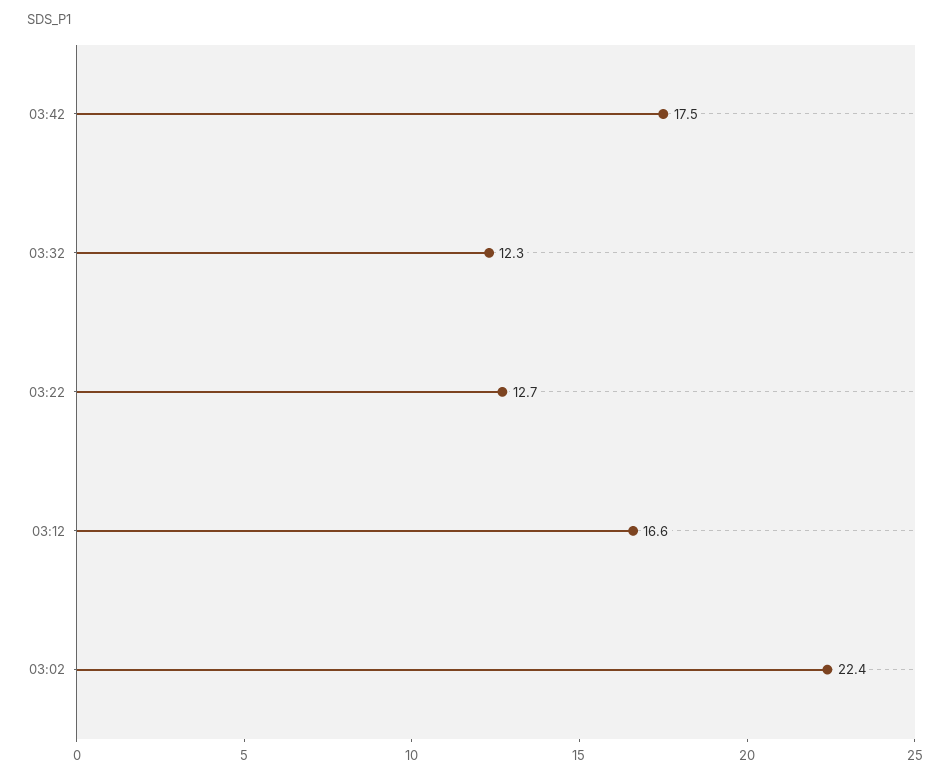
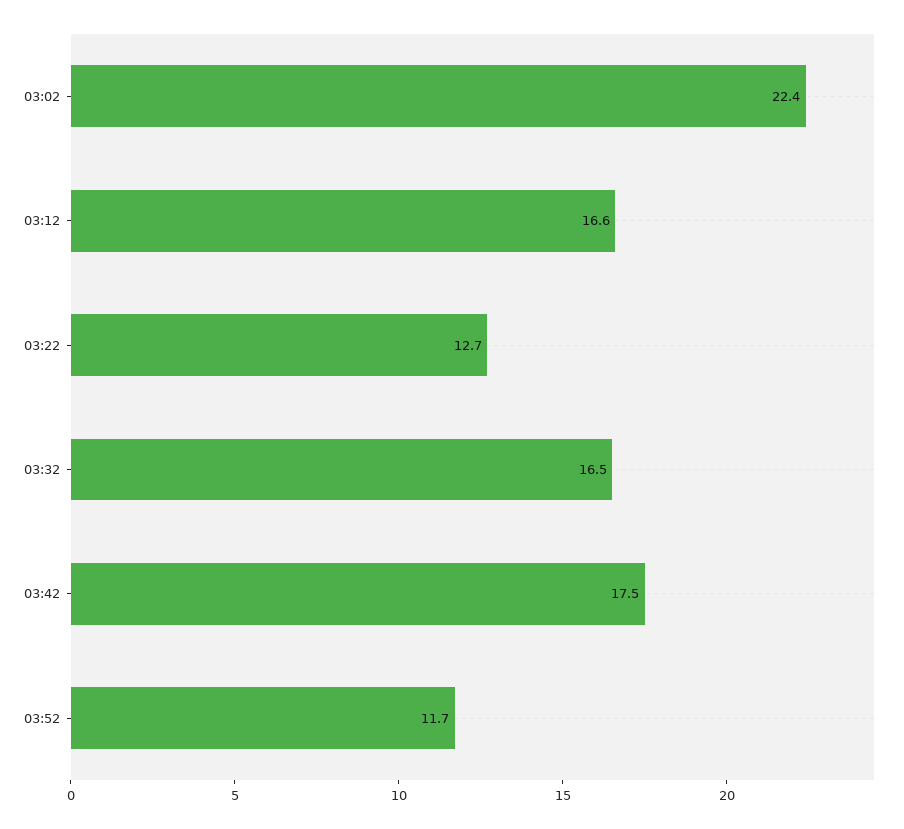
03:32: 12.3 -> 16.5
03:52: none -> 11.7

